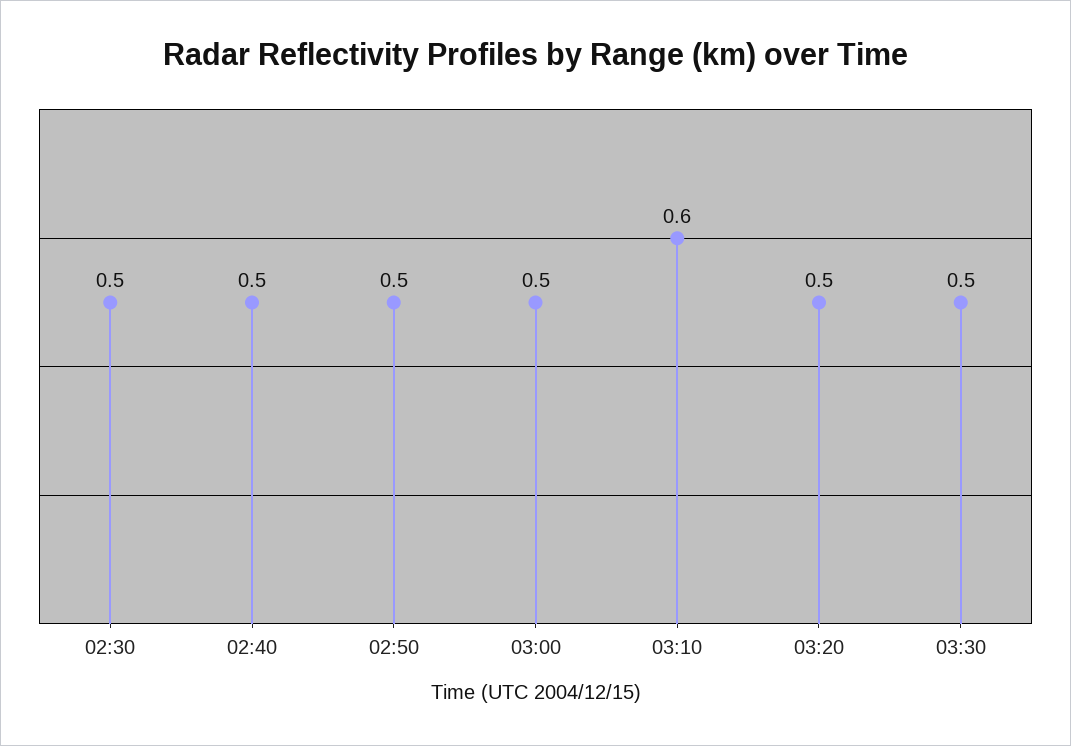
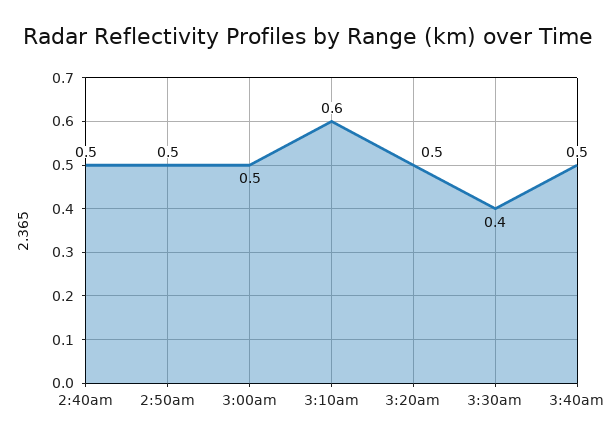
02:30: 0.5 -> none
03:30: 0.5 -> 0.4
3:40am: none -> 0.5

